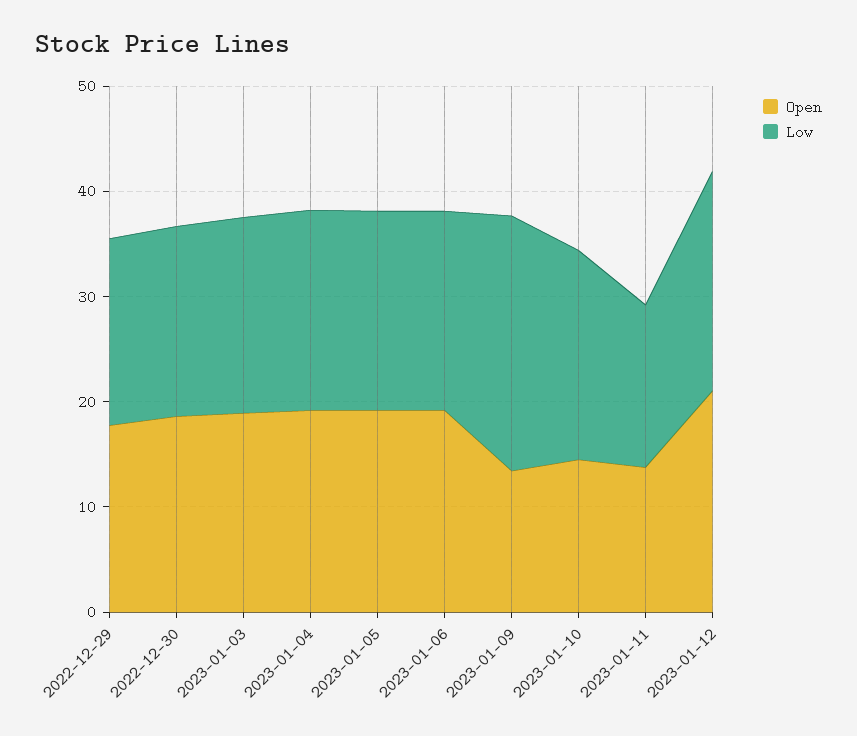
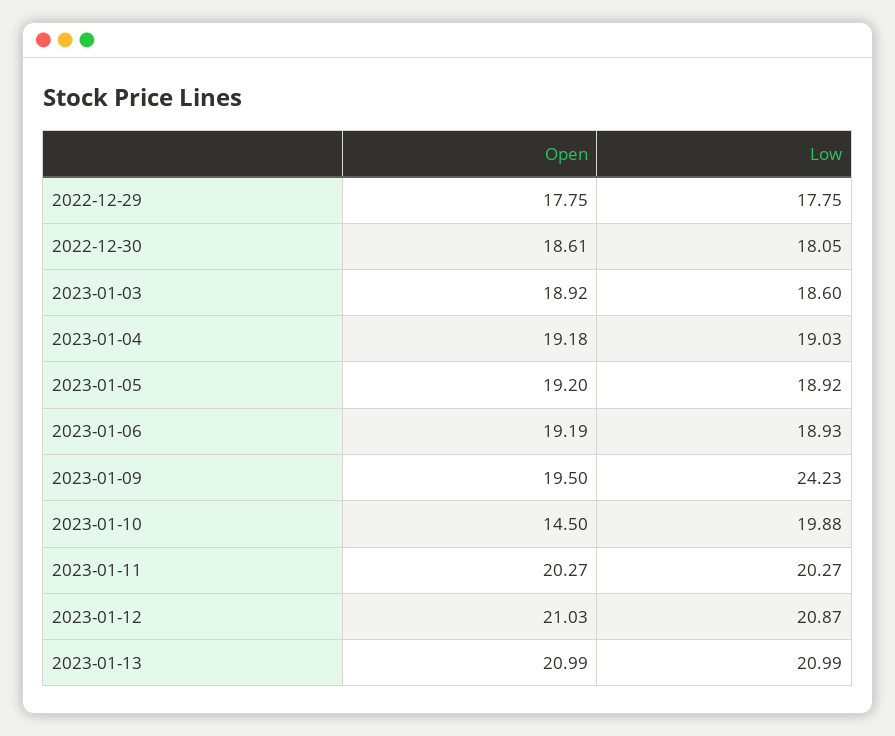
Open, 2023-01-09: 14 -> 19.5
Open, 2023-01-11: 14 -> 20.27
Low, 2023-01-11: 16 -> 20.27
Open, 2023-01-13: none -> 20.99
Low, 2023-01-13: none -> 20.99

